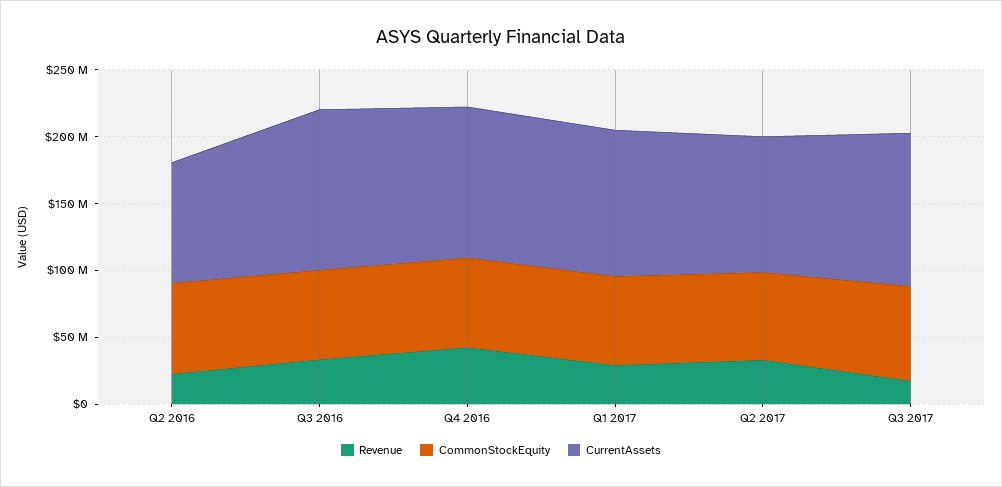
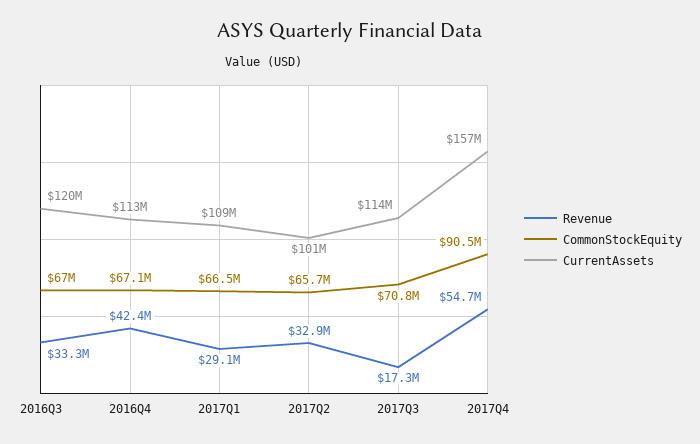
Revenue, Q2 2016: 20000000 -> none
CommonStockEquity, Q2 2016: 70000000 -> none
CurrentAssets, Q2 2016: 90000000 -> none
Revenue, 2017Q4: none -> 54700000
CommonStockEquity, 2017Q4: none -> 90500000
CurrentAssets, 2017Q4: none -> 157000000

